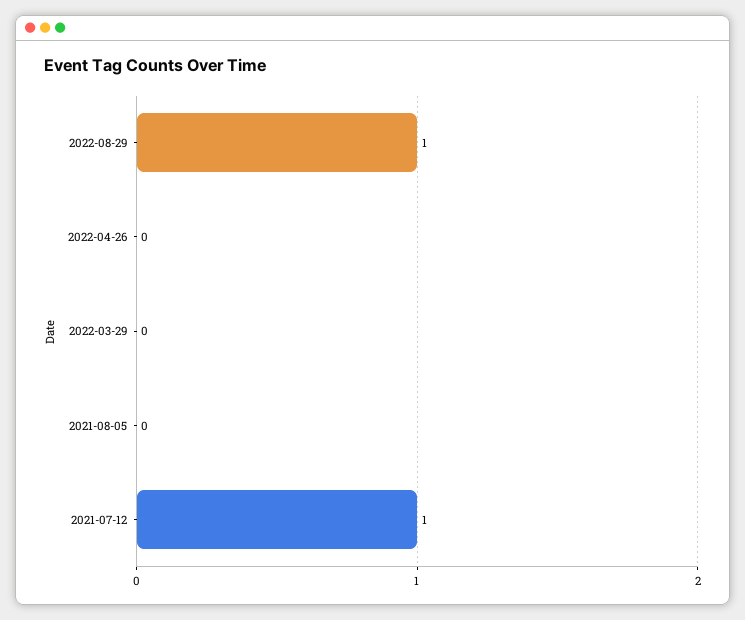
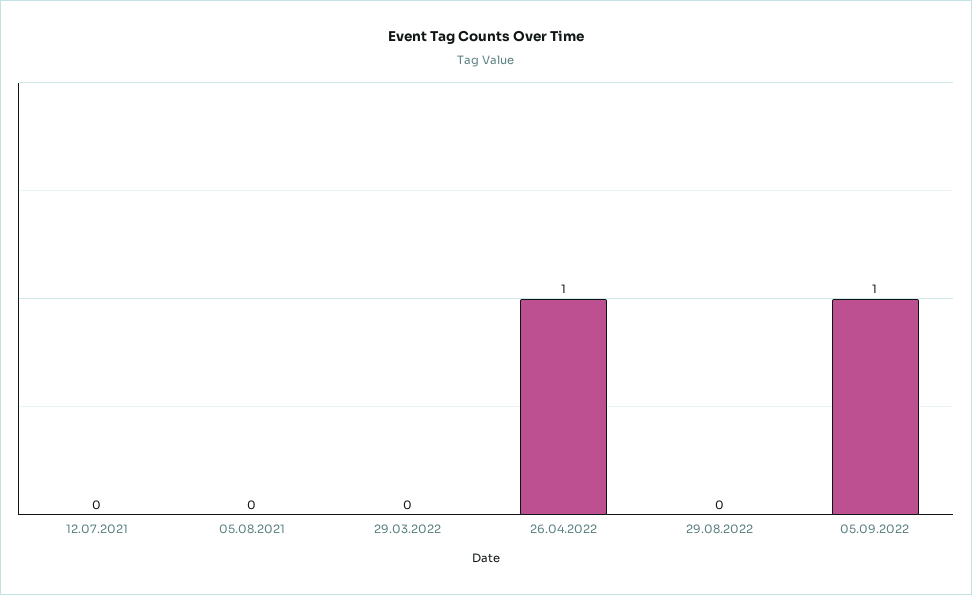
2022-08-29: 1 -> 0
2022-04-26: 0 -> 1
2021-07-12: 1 -> 0
05.09.2022: none -> 1

